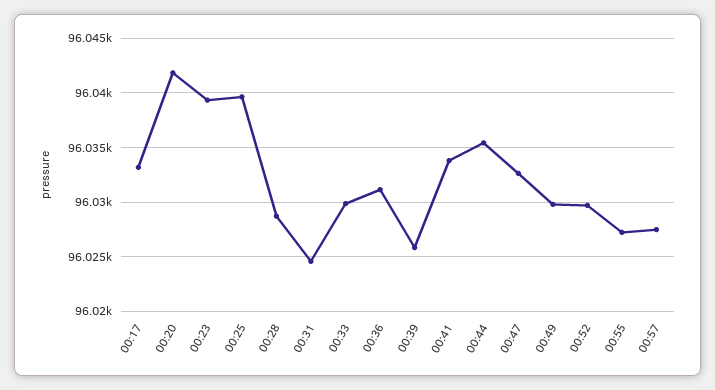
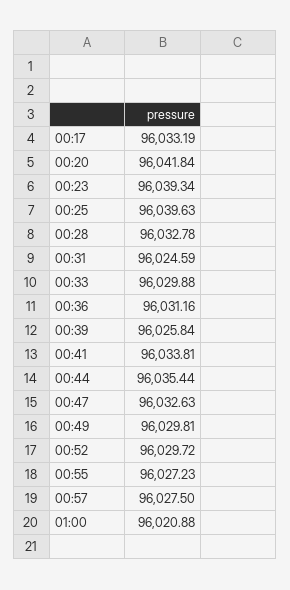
00:28: 96029 -> 96032.78
01:00: none -> 96020.88

